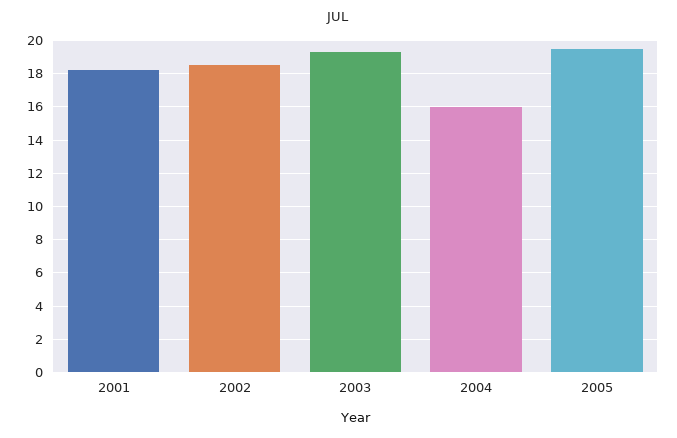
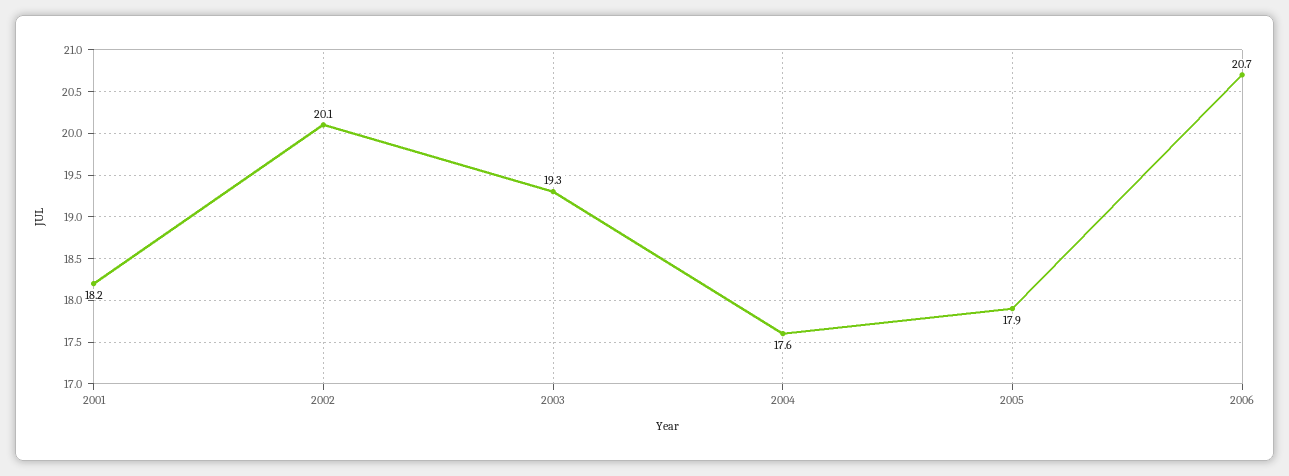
2002: 18.5 -> 20.1
2004: 16 -> 17.6
2005: 19.5 -> 17.9
2006: none -> 20.7

